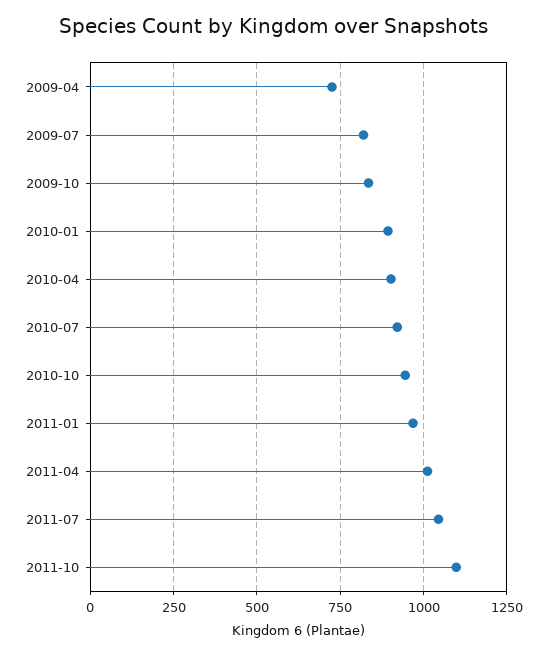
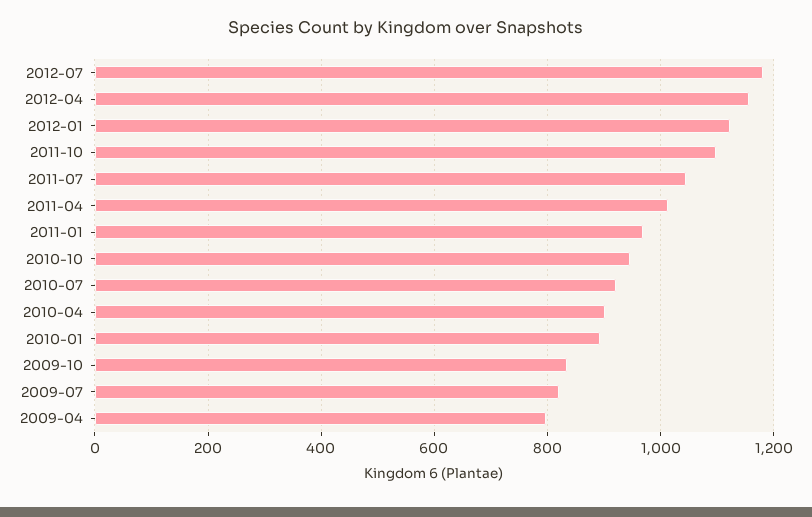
2009-04: 725 -> 800
2012-07: none -> 1180
2012-04: none -> 1160
2012-01: none -> 1120

